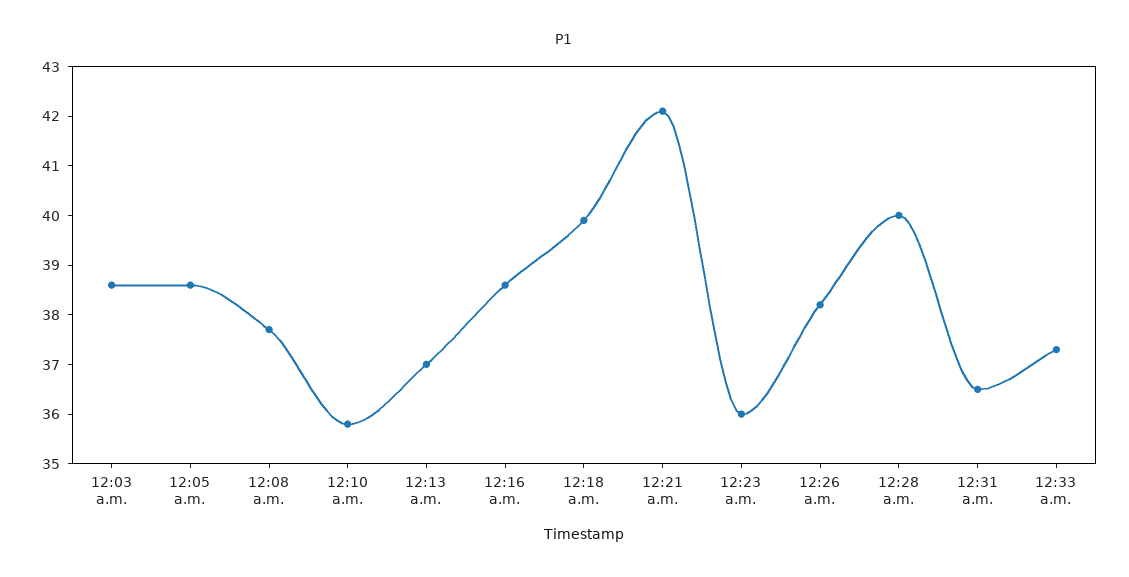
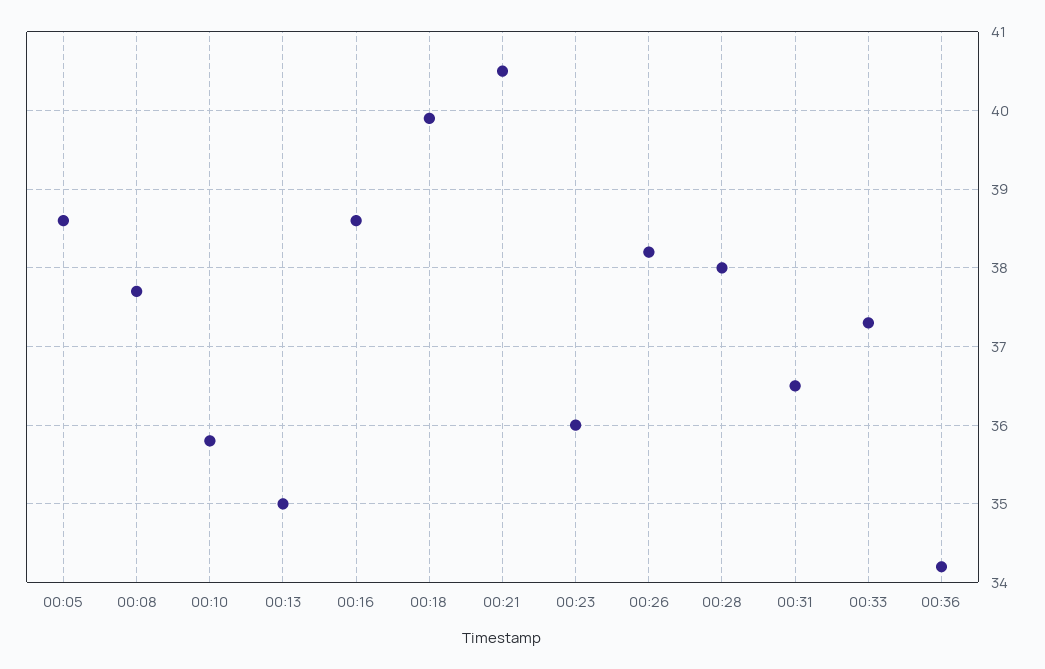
12:03 a.m.: 38.5 -> none
12:13 a.m.: 37 -> 35
12:21 a.m.: 42 -> 40.5
12:28 a.m.: 40 -> 38
00:36: none -> 34.2

